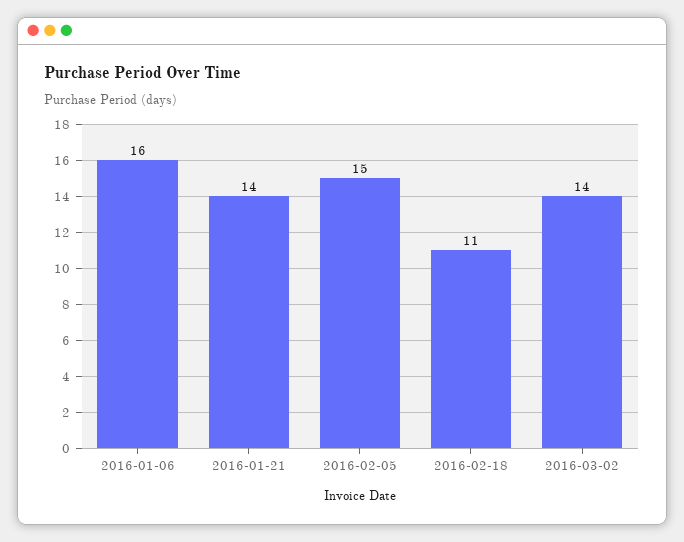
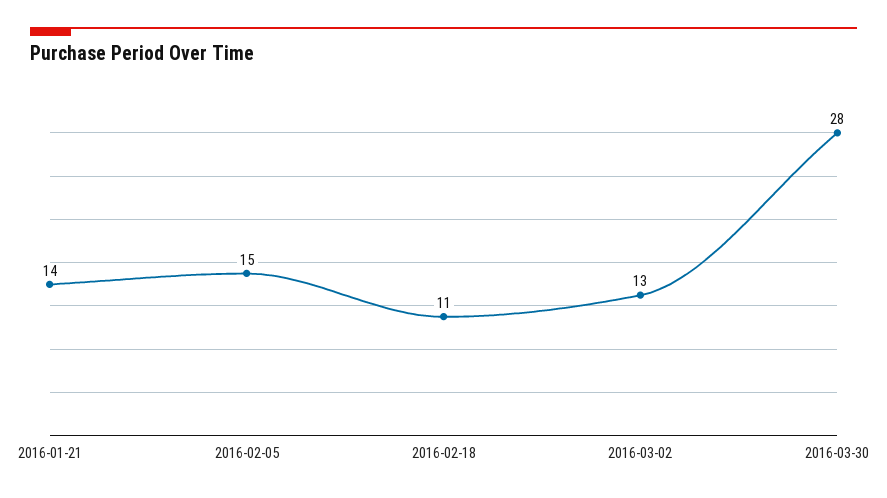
2016-01-06: 16 -> none
2016-03-02: 14 -> 13
2016-03-30: none -> 28

